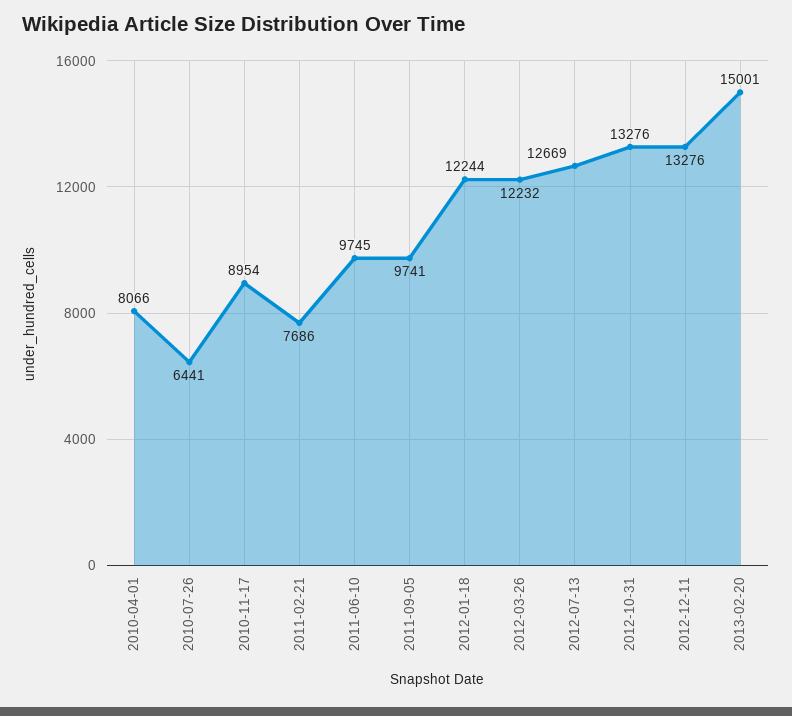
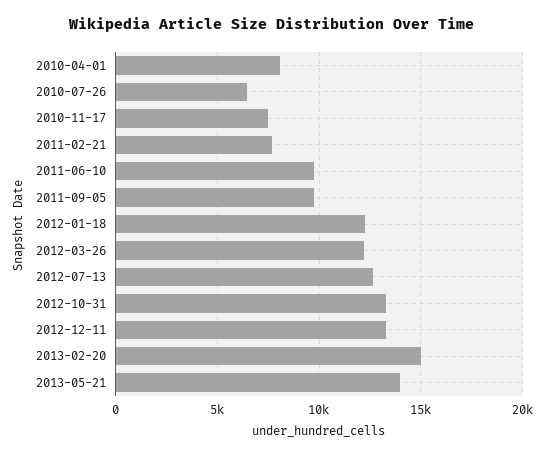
2010-11-17: 8954 -> 7500
2013-05-21: none -> 14000

